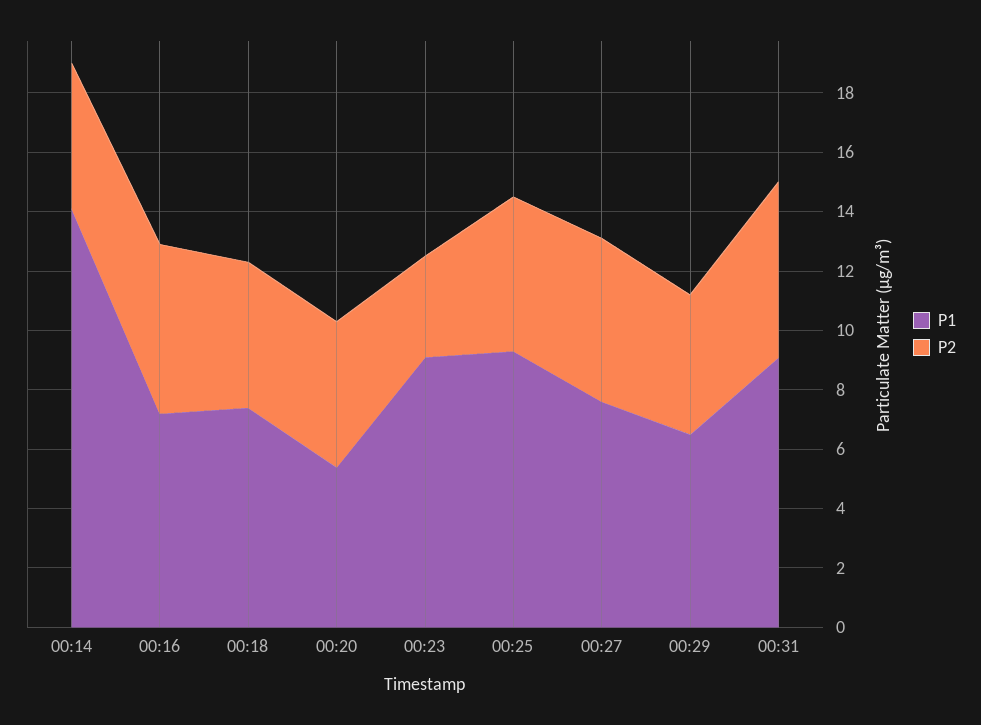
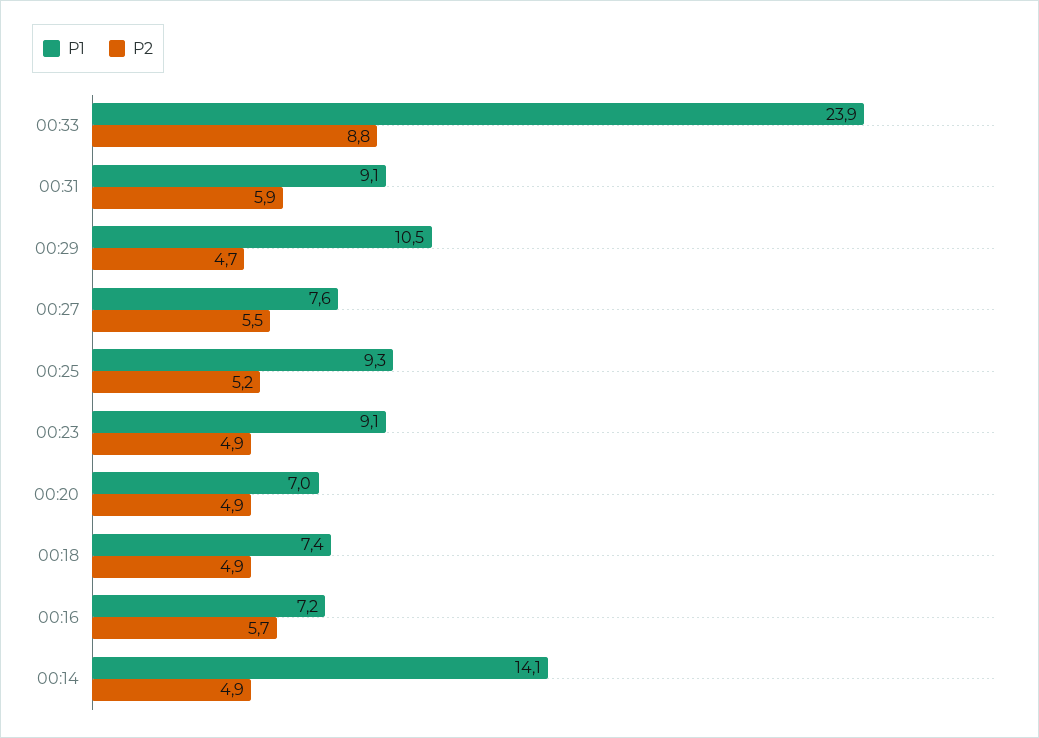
P1, 00:20: 5.5 -> 7
P2, 00:23: 3.5 -> 4.9
P1, 00:29: 6.5 -> 10.5
P1, 00:33: none -> 23.9
P2, 00:33: none -> 8.8

